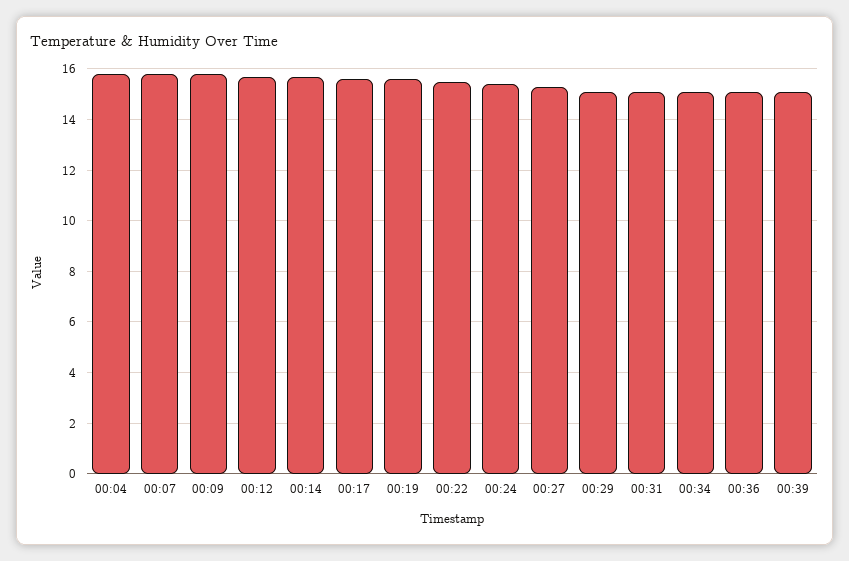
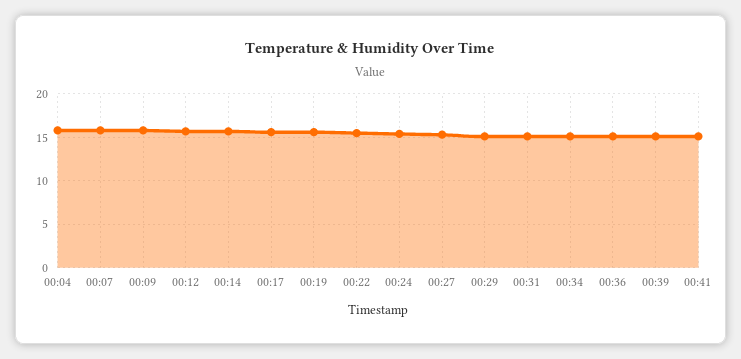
00:41: none -> 15

